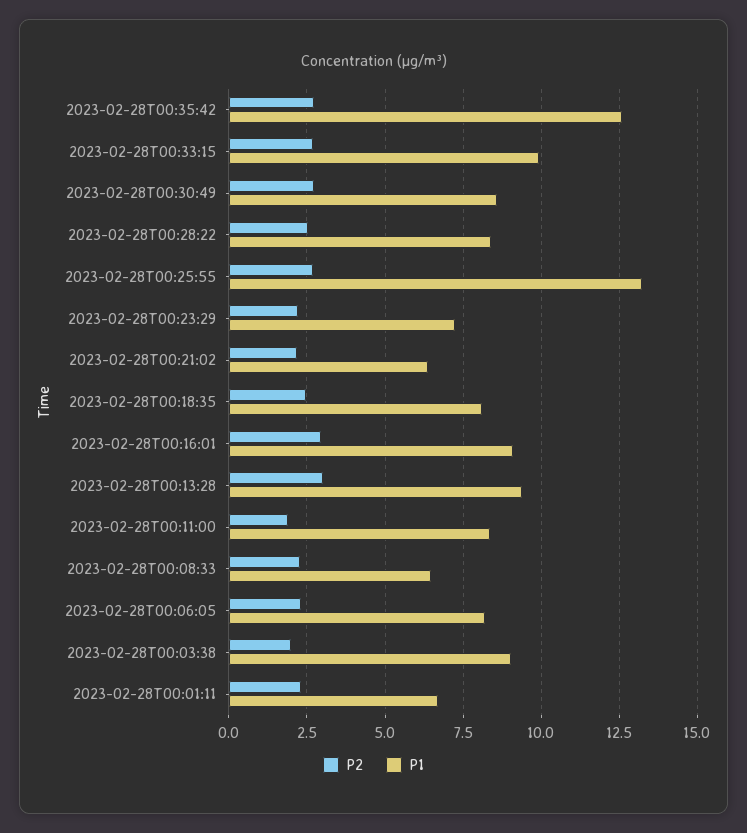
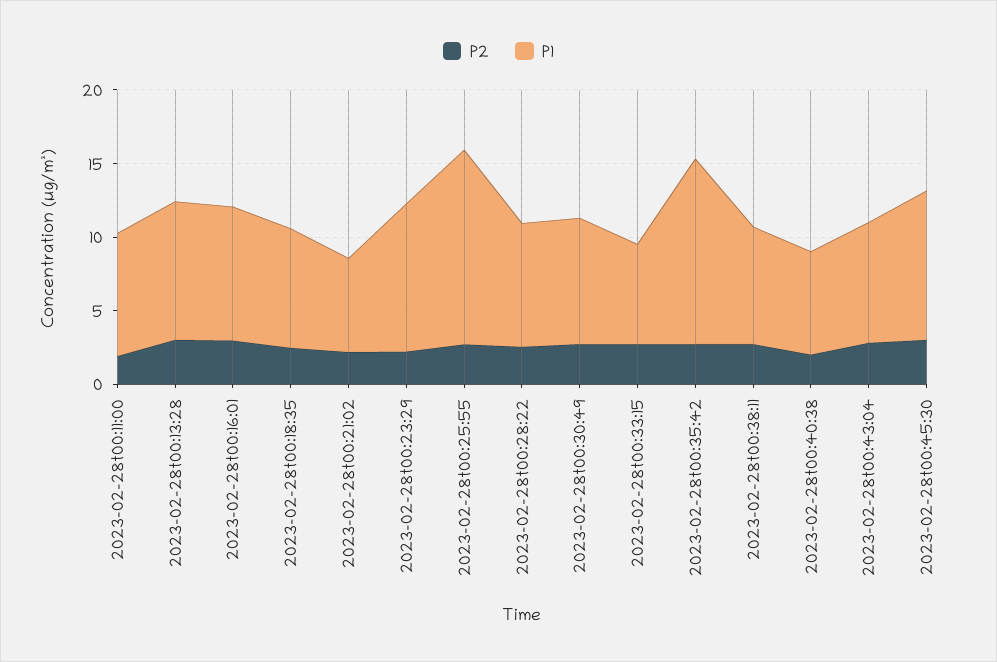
P1, 2023-02-28T00:33:15: 10 -> 7
P1, 2023-02-28T00:23:29: 7.25 -> 10
P2, 2023-02-28T00:08:33: 2.25 -> none
P1, 2023-02-28T00:08:33: 6.5 -> none
P2, 2023-02-28T00:06:05: 2.25 -> none
P1, 2023-02-28T00:06:05: 8.25 -> none
P2, 2023-02-28T00:03:38: 2 -> none
P1, 2023-02-28T00:03:38: 9 -> none
P2, 2023-02-28T00:01:11: 2.25 -> none
P1, 2023-02-28T00:01:11: 6.75 -> none
P2, 2023-02-28t00:38:11: none -> 3
P1, 2023-02-28t00:38:11: none -> 8
P2, 2023-02-28t00:40:38: none -> 2
P1, 2023-02-28t00:40:38: none -> 7
P2, 2023-02-28t00:43:04: none -> 3
P1, 2023-02-28t00:43:04: none -> 8
P2, 2023-02-28t00:45:30: none -> 3
P1, 2023-02-28t00:45:30: none -> 10

